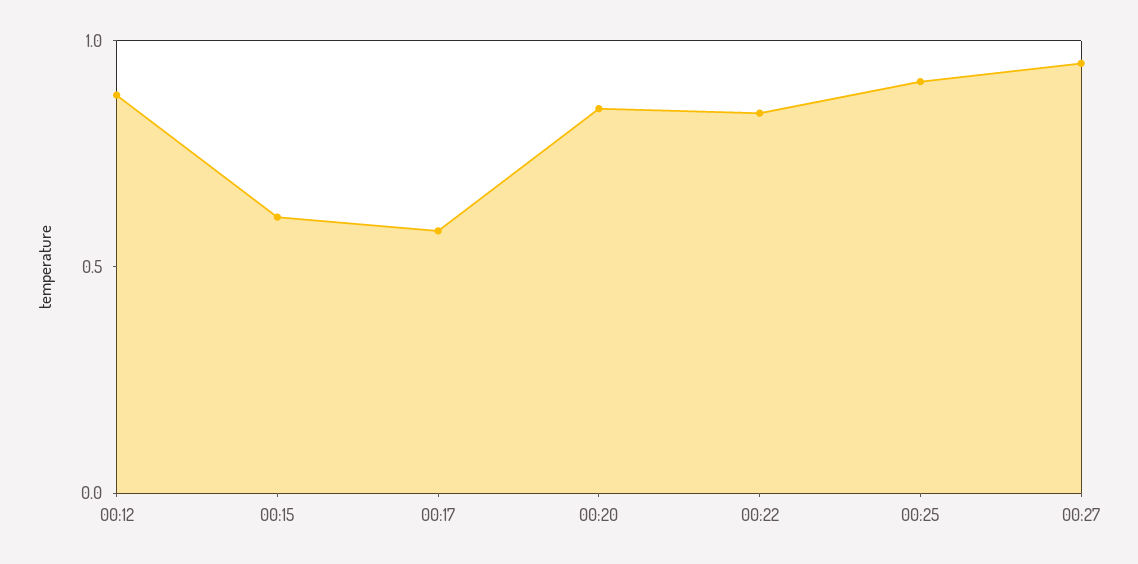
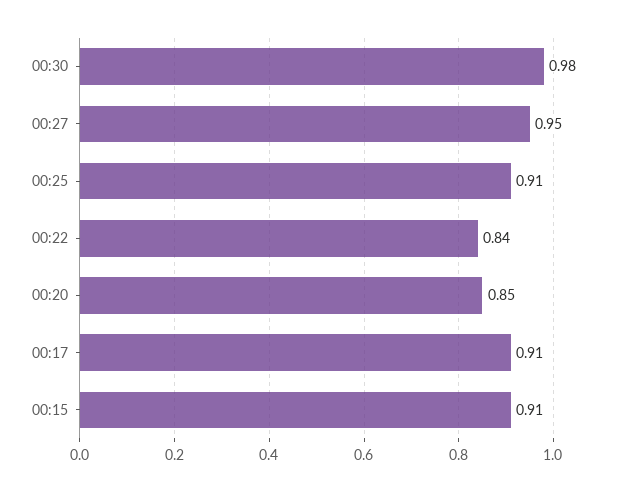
00:12: 0.9 -> none
00:15: 0.6 -> 0.91
00:17: 0.6 -> 0.91
00:30: none -> 0.98

